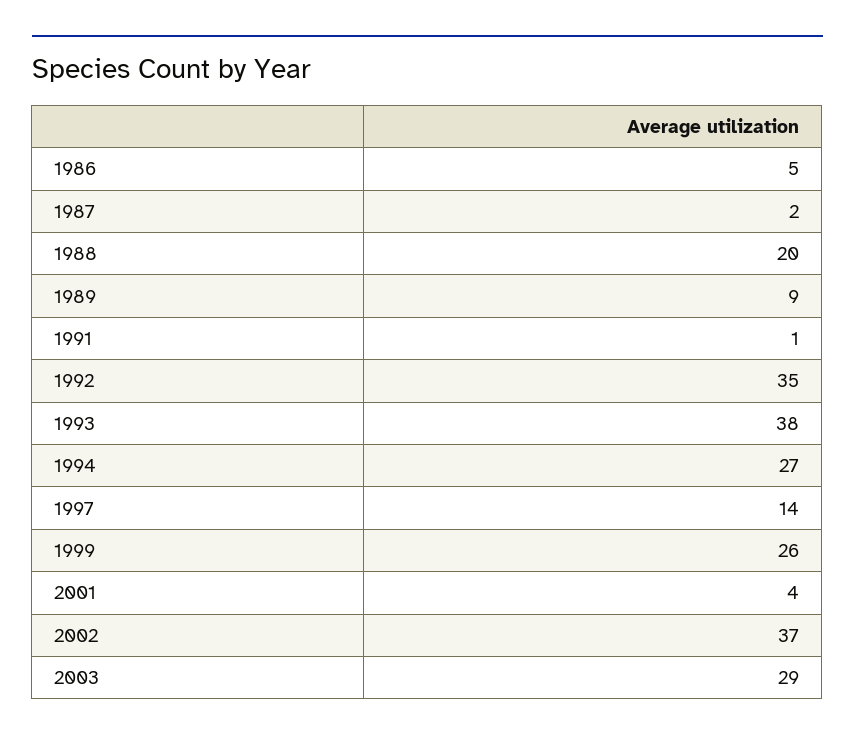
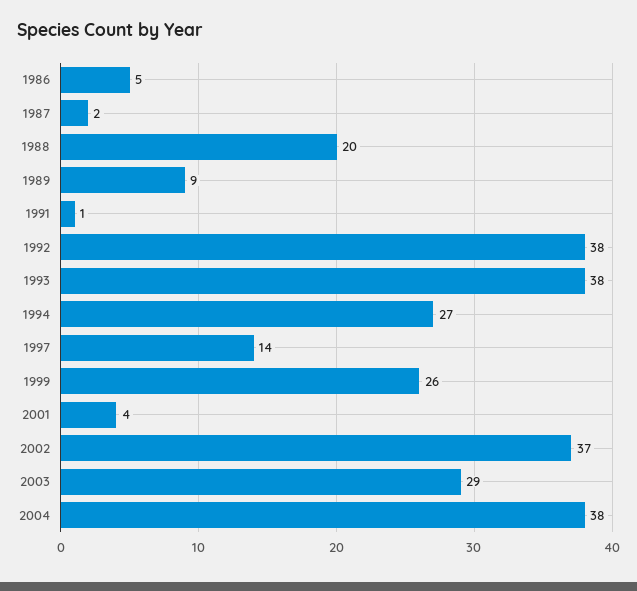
1992: 35 -> 38
2004: none -> 38

